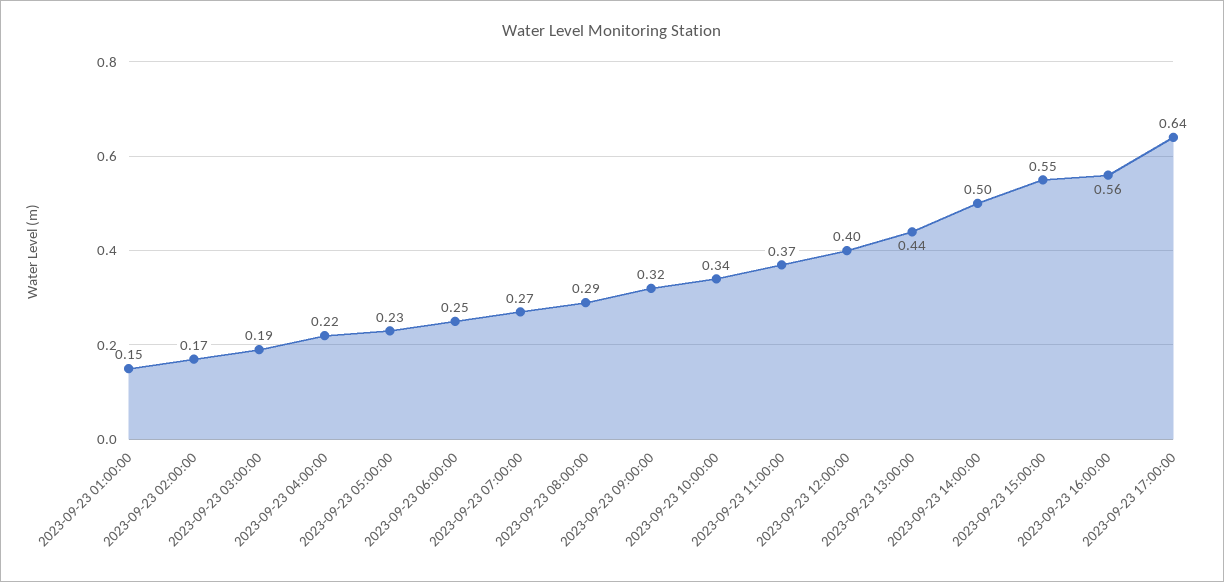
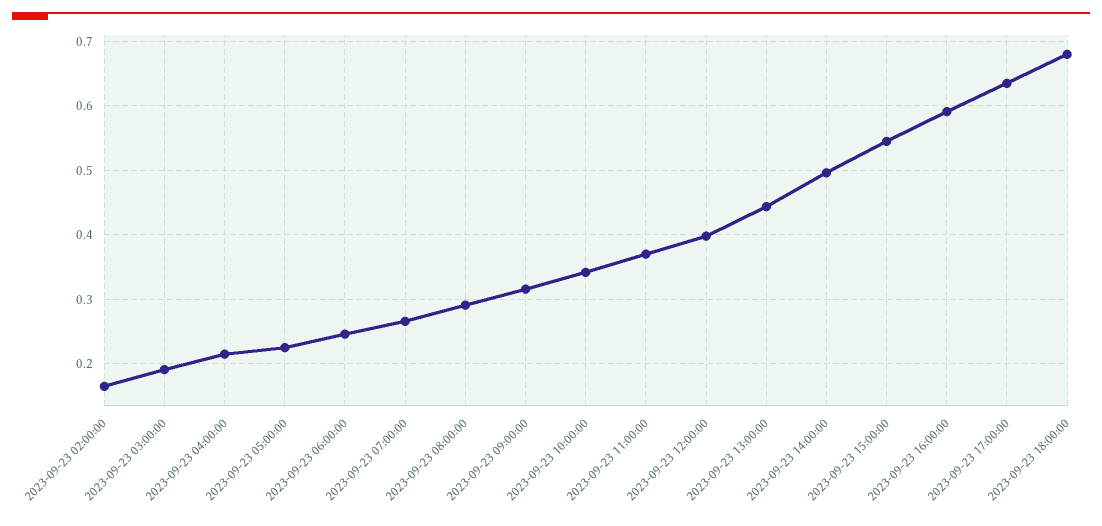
2023-09-23 01:00:00: 0.15 -> none
2023-09-23 16:00:00: 0.56 -> 0.59
2023-09-23 18:00:00: none -> 0.68

